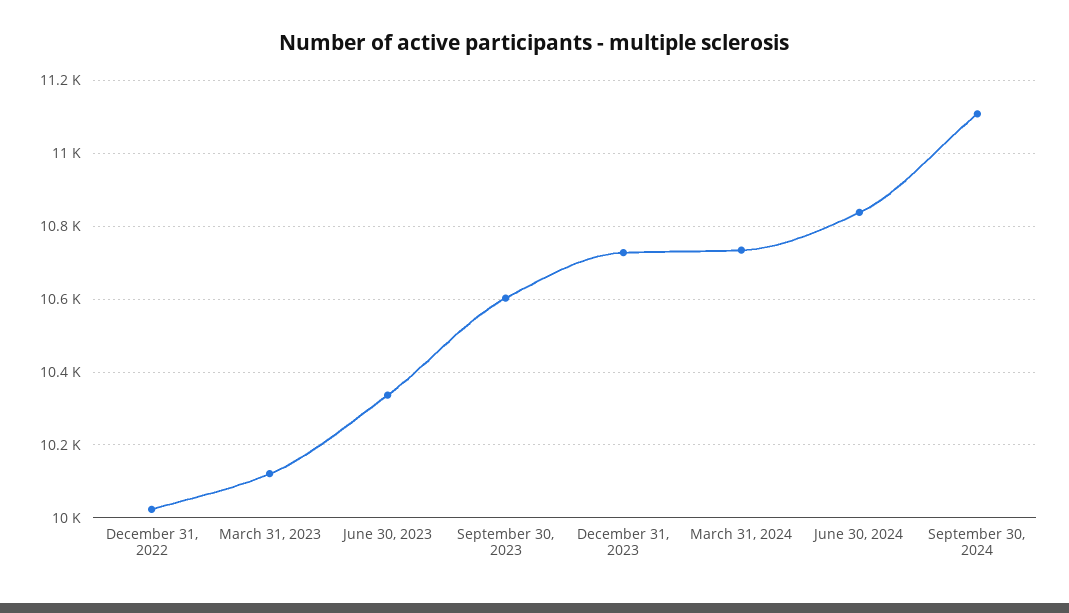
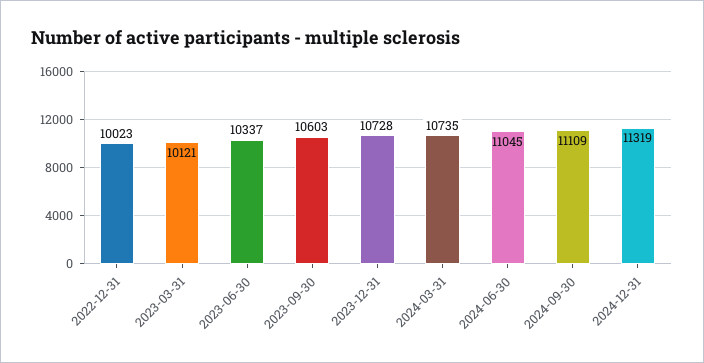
June 30, 2024: 10840 -> 11045
2024-12-31: none -> 11319

